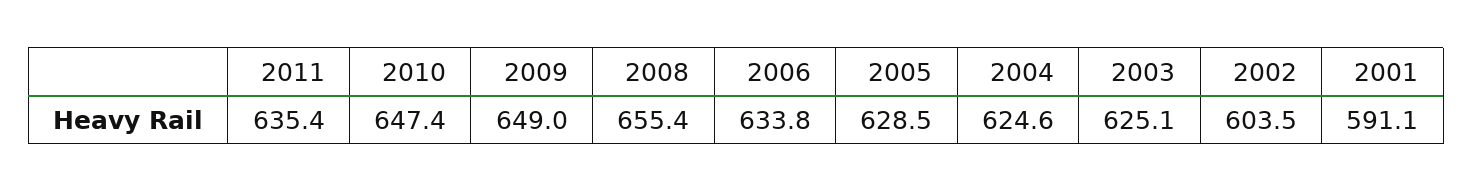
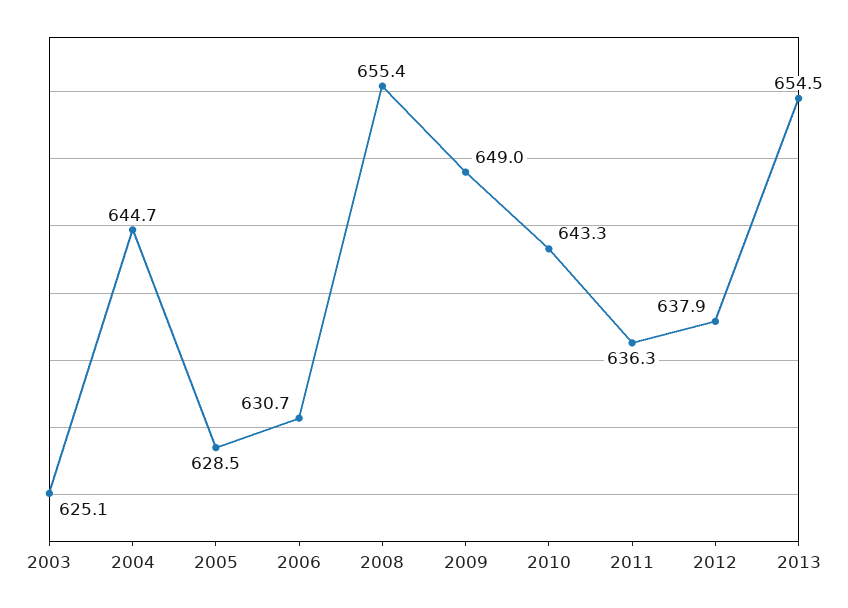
2011: 635.4 -> 636.3
2010: 647.4 -> 643.3
2006: 633.8 -> 630.7
2004: 624.6 -> 644.7
2002: 603.5 -> none
2001: 591.1 -> none
2012: none -> 637.9
2013: none -> 654.5

